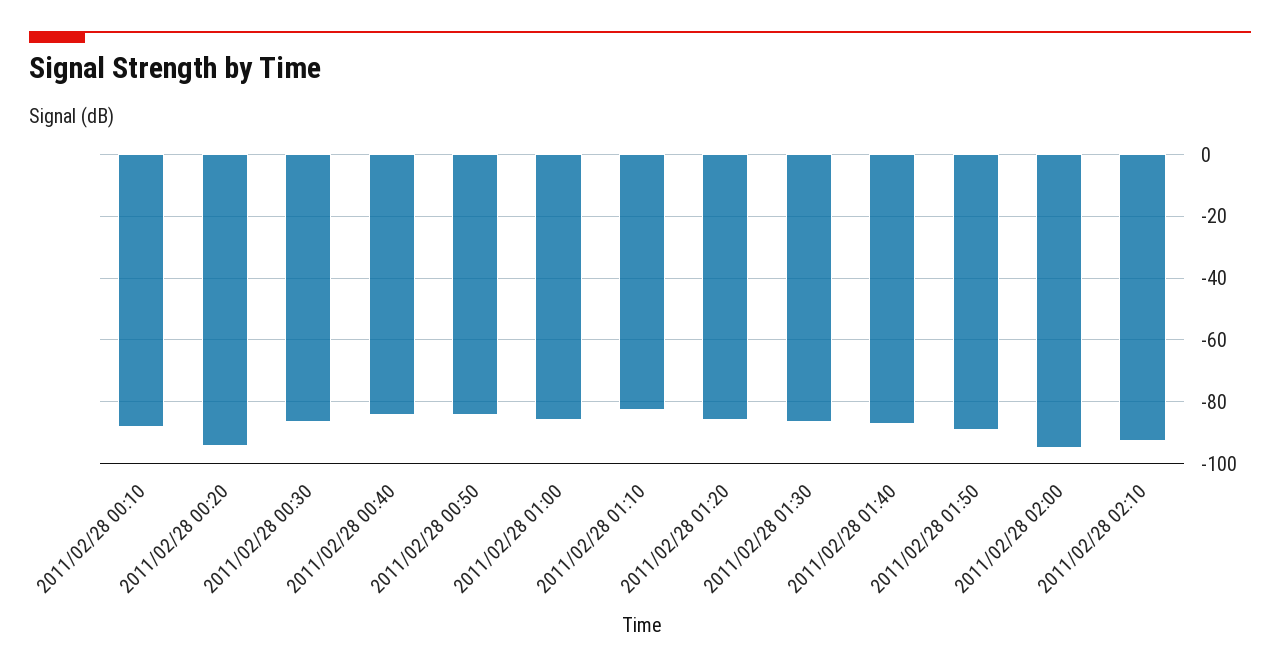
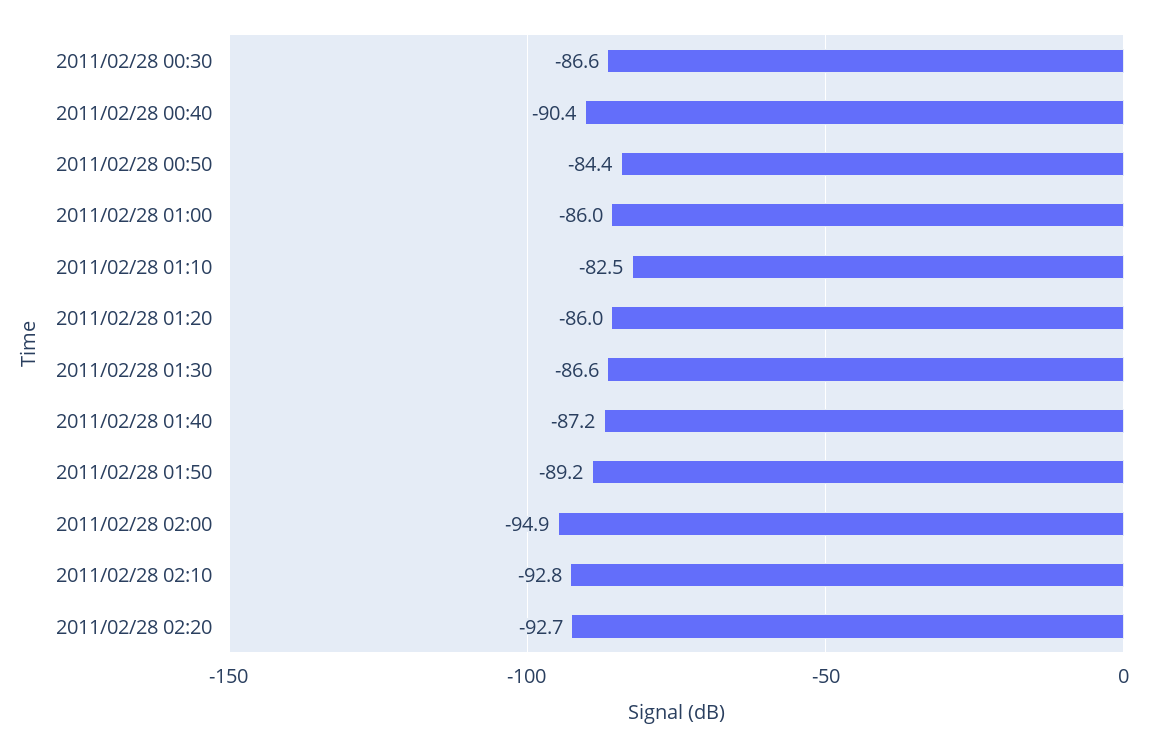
2011/02/28 00:10: -88 -> none
2011/02/28 00:20: -94 -> none
2011/02/28 00:40: -84 -> -90.4
2011/02/28 02:20: none -> -92.7

